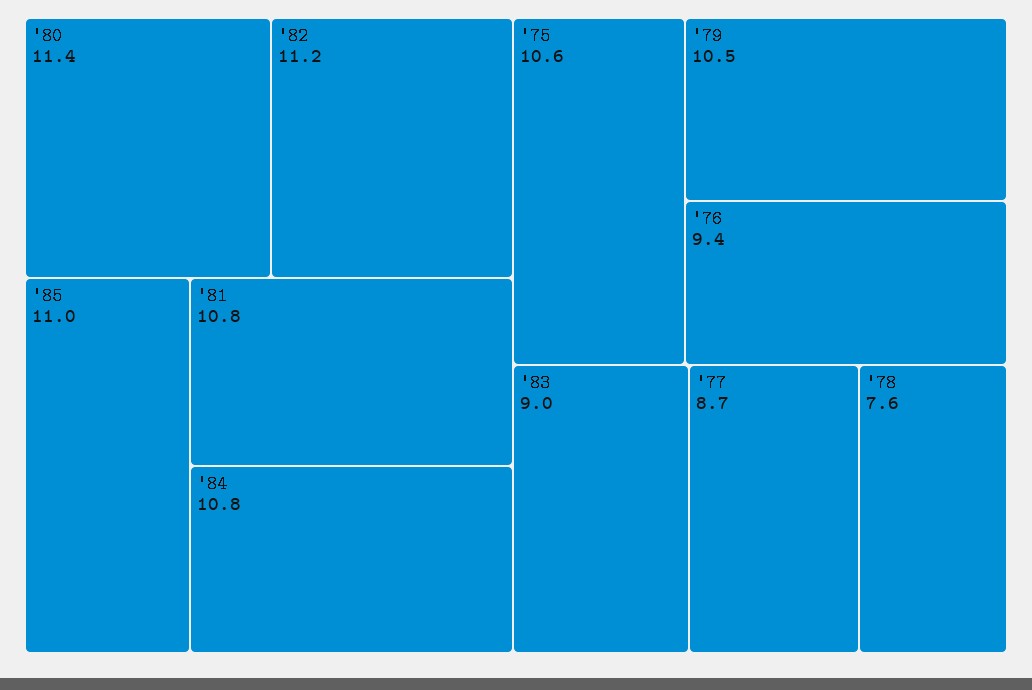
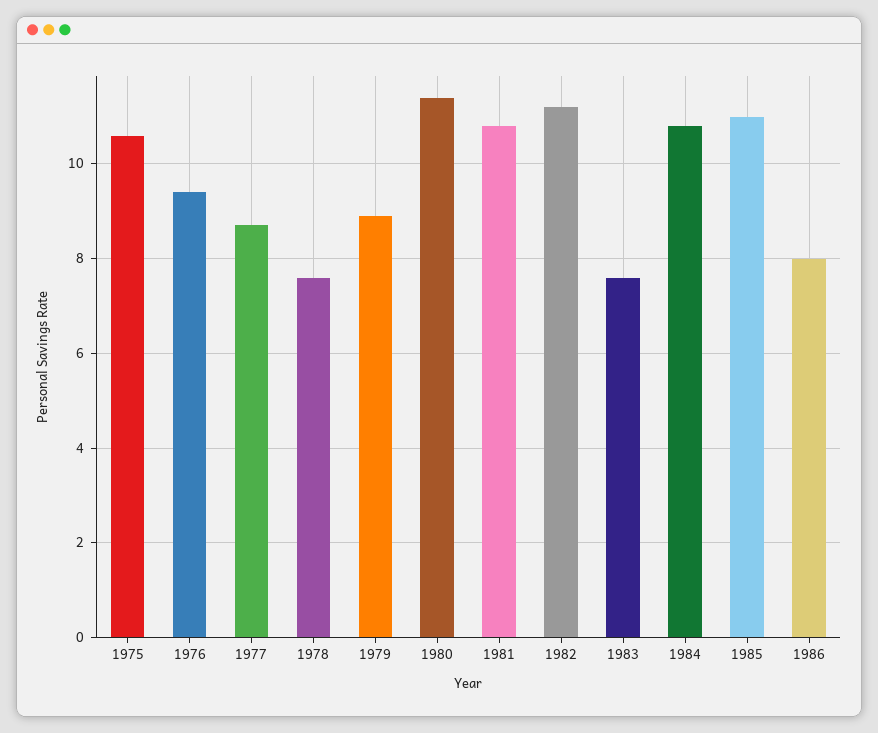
'79: 10.5 -> 9
'83: 9 -> 7.5
1986: none -> 8

